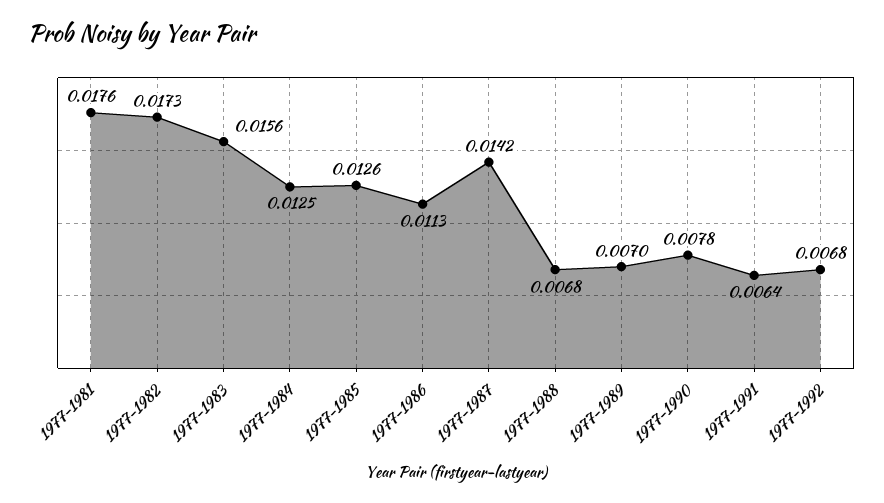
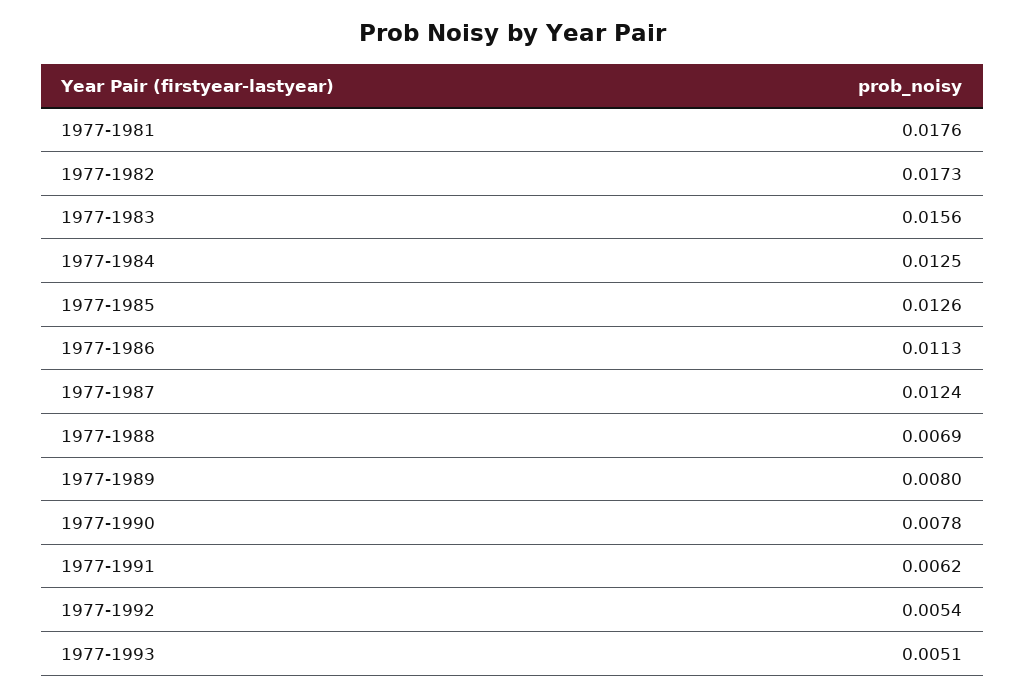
1977-1987: 0.0142 -> 0.0124
1977-1988: 0.0068 -> 0.0069
1977-1989: 0.007 -> 0.008
1977-1991: 0.0064 -> 0.0062
1977-1992: 0.0068 -> 0.0054
1977-1993: none -> 0.0051

